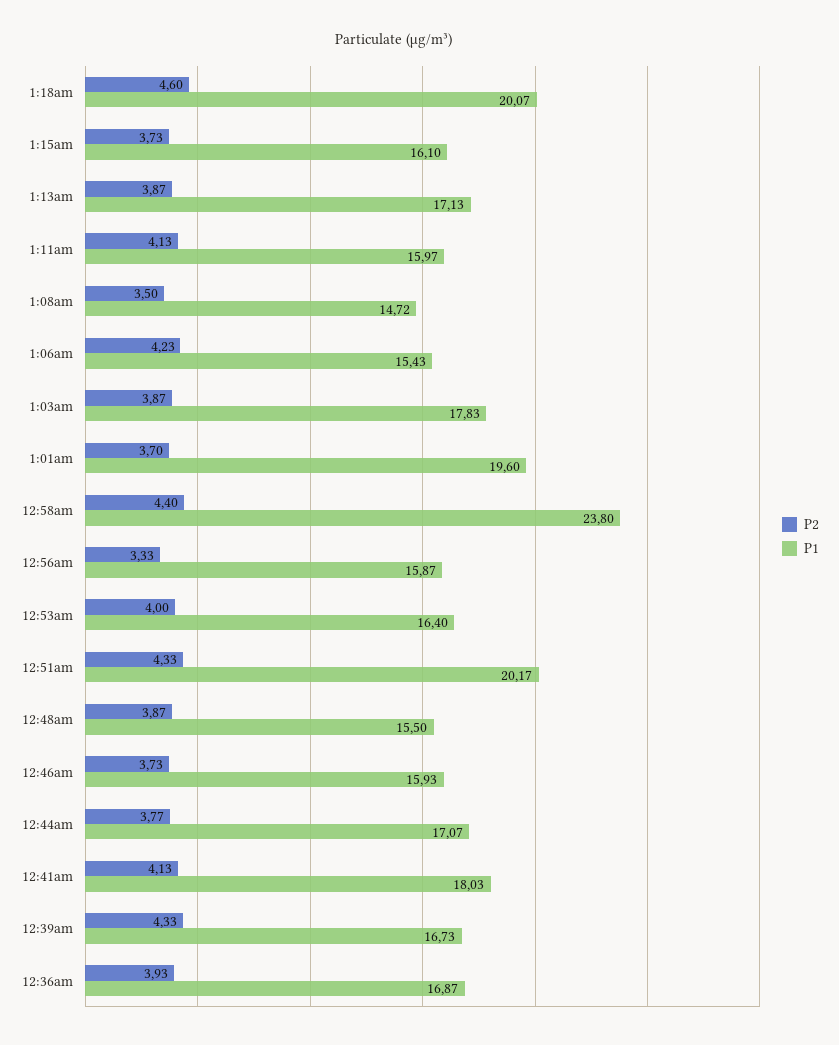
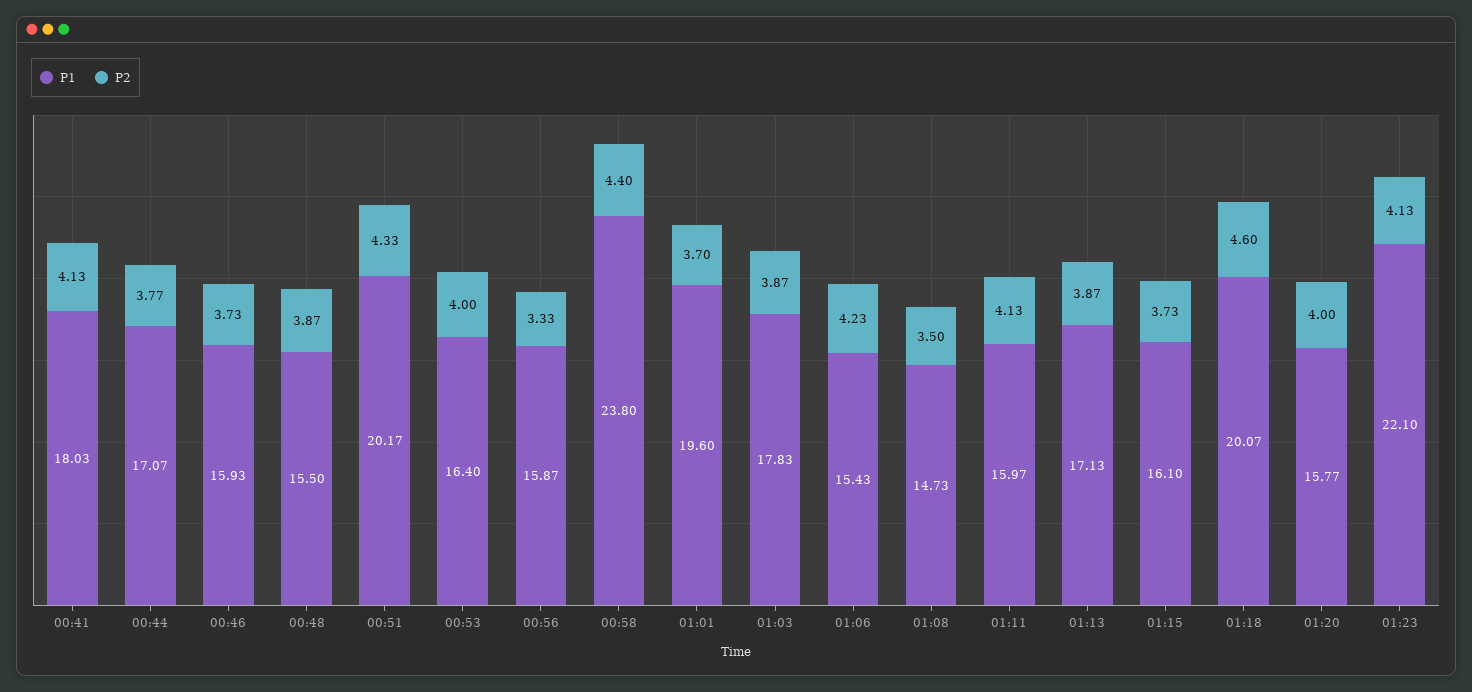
P1, 1:08am: 14.72 -> 14.73
P2, 12:39am: 4.33 -> none
P1, 12:39am: 16.73 -> none
P2, 12:36am: 3.93 -> none
P1, 12:36am: 16.87 -> none
P1, 01:20: none -> 15.77
P2, 01:20: none -> 4
P1, 01:23: none -> 22.1
P2, 01:23: none -> 4.13

